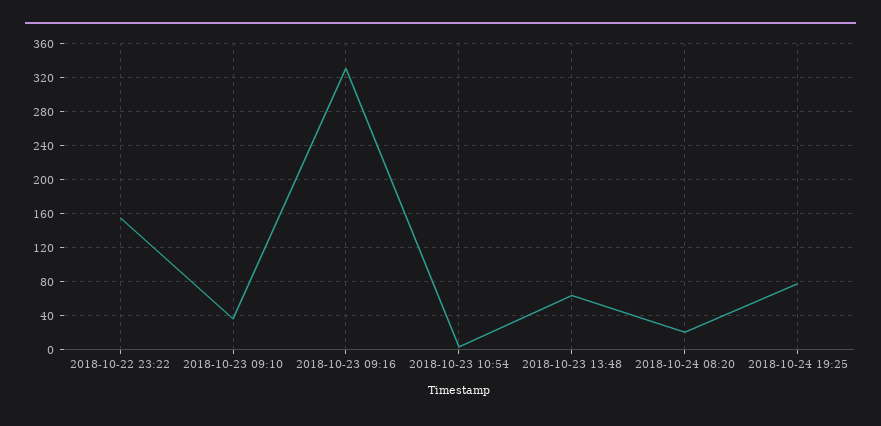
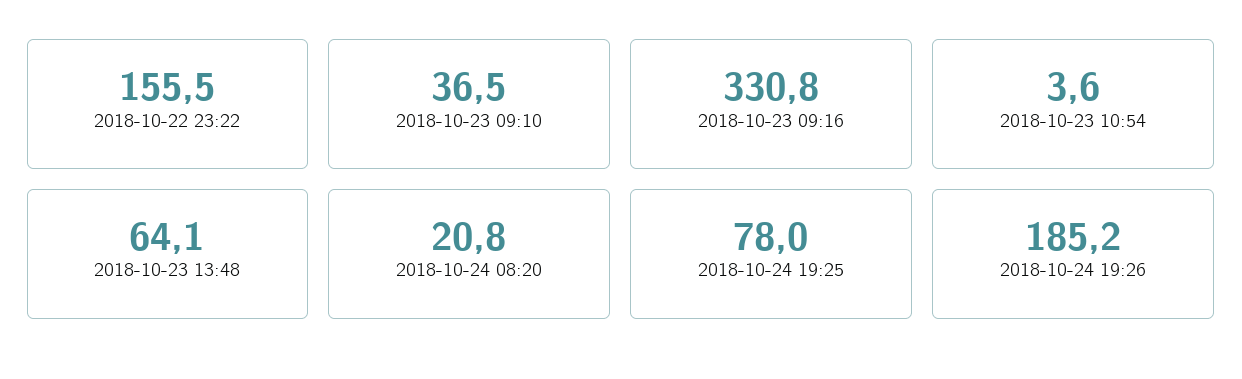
2018-10-24 19:26: none -> 185.2

